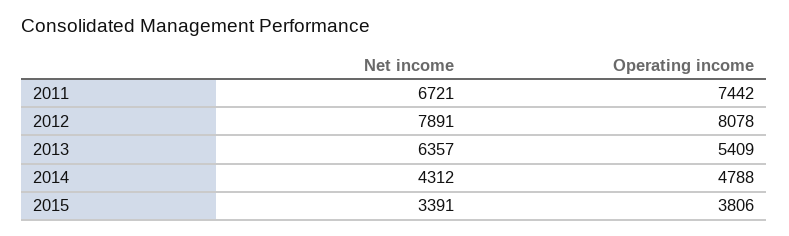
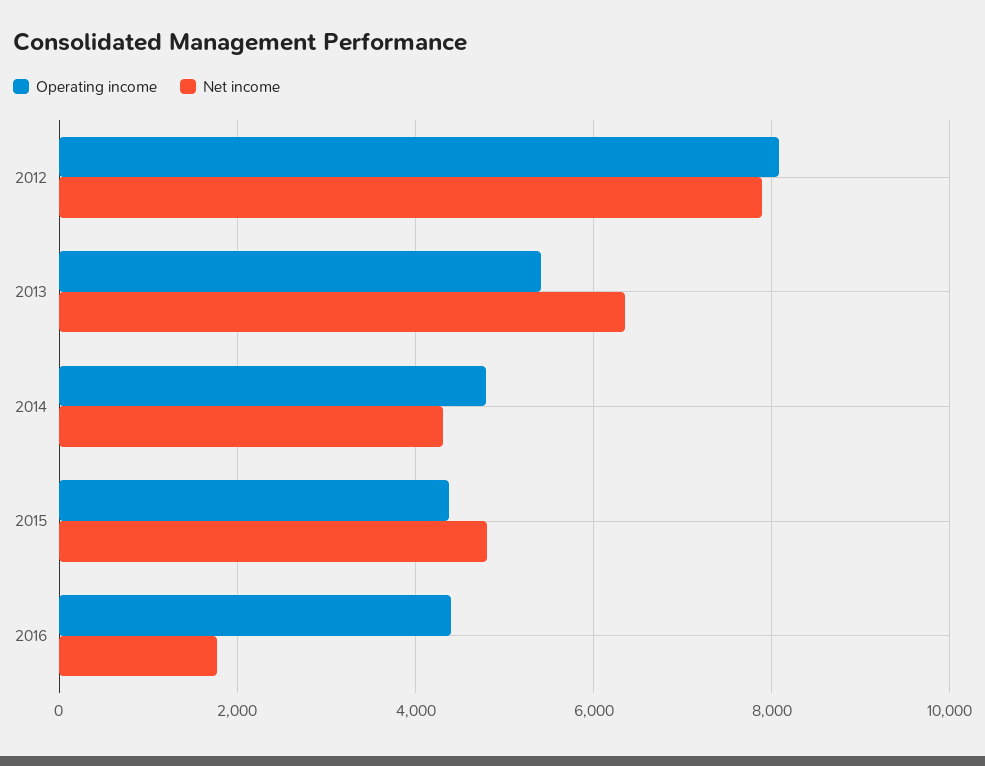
Net income, 2011: 6721 -> none
Operating income, 2011: 7442 -> none
Net income, 2015: 3391 -> 4800
Operating income, 2015: 3806 -> 4400
Operating income, 2016: none -> 4400
Net income, 2016: none -> 1800

